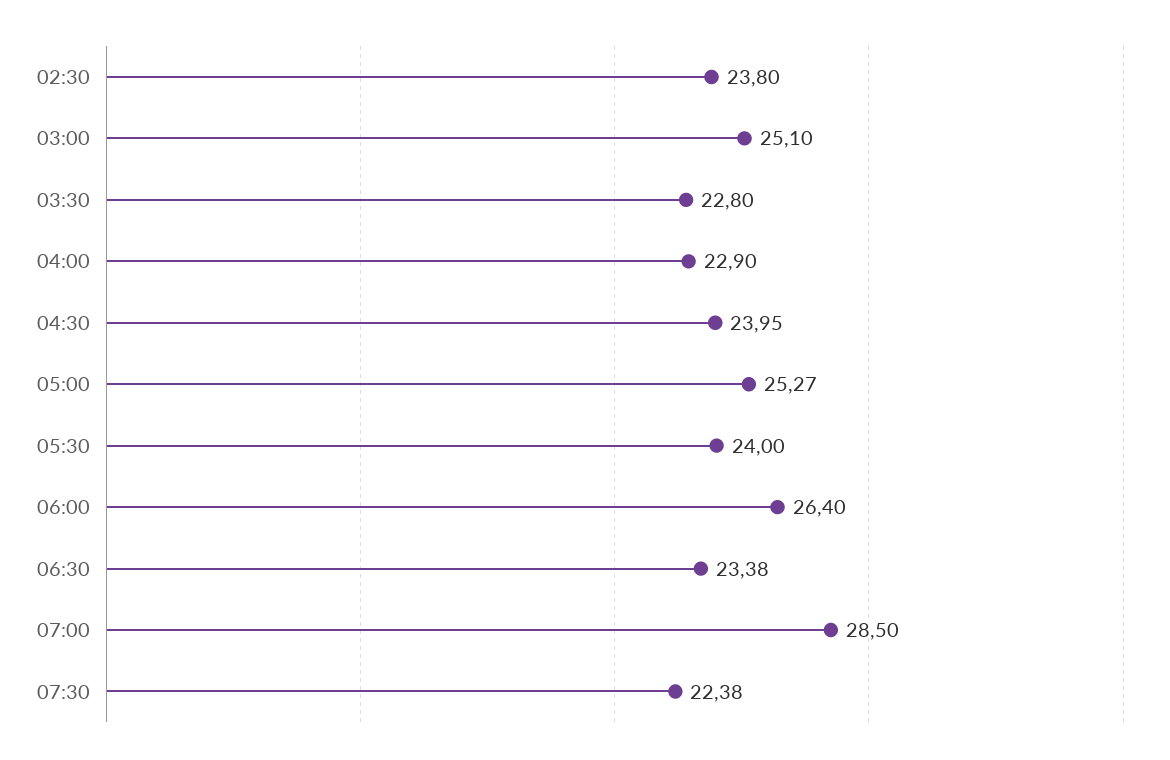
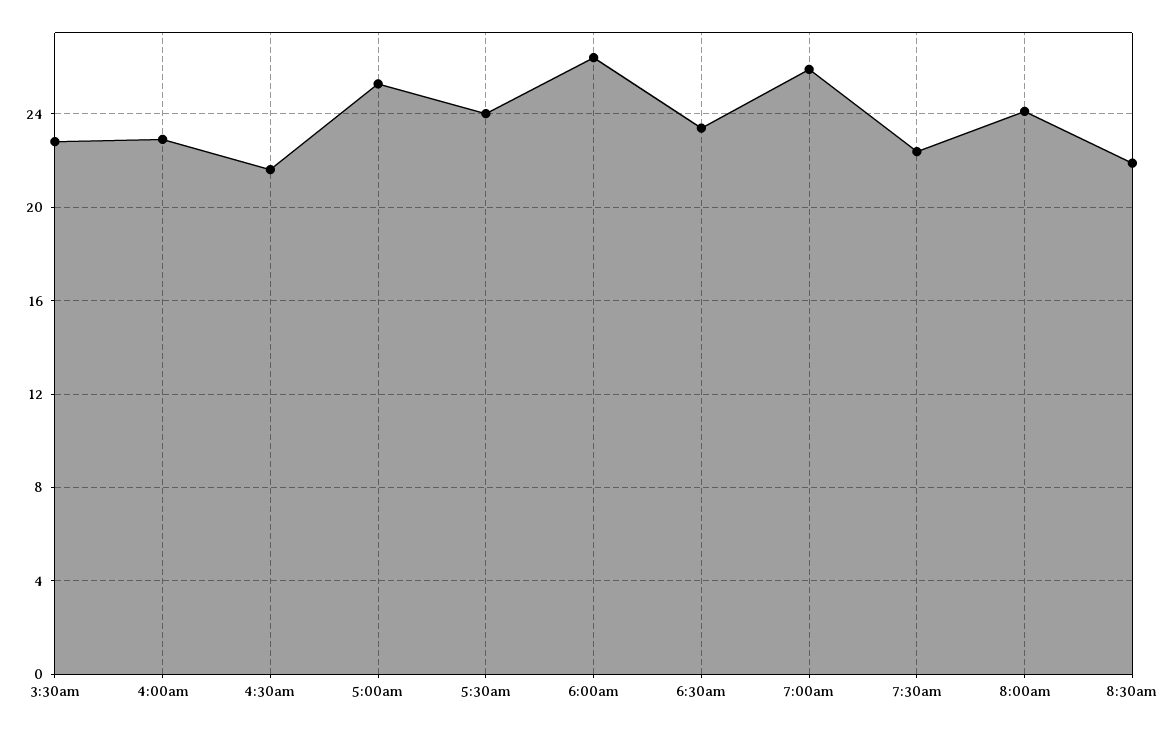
02:30: 23.8 -> none
03:00: 25.1 -> none
04:30: 23.95 -> 21.5
07:00: 28.5 -> 26
8:00am: none -> 24
8:30am: none -> 22

